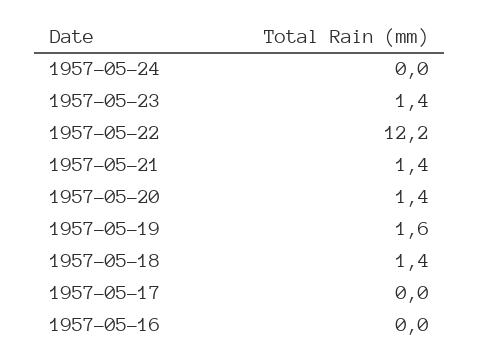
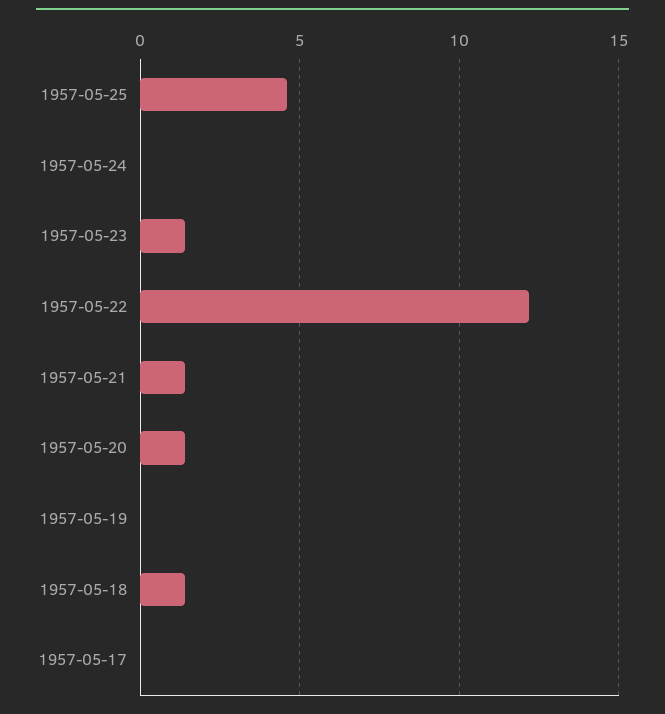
1957-05-19: 1.6 -> 0
1957-05-16: 0 -> none
1957-05-25: none -> 4.5

